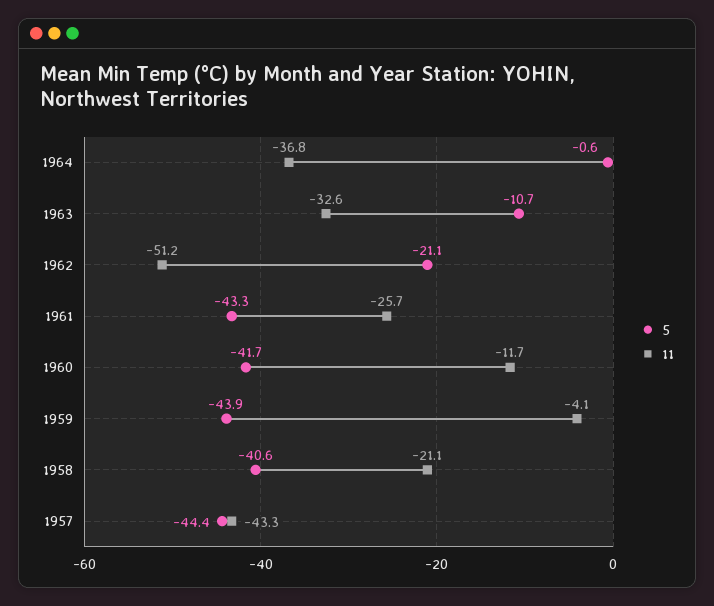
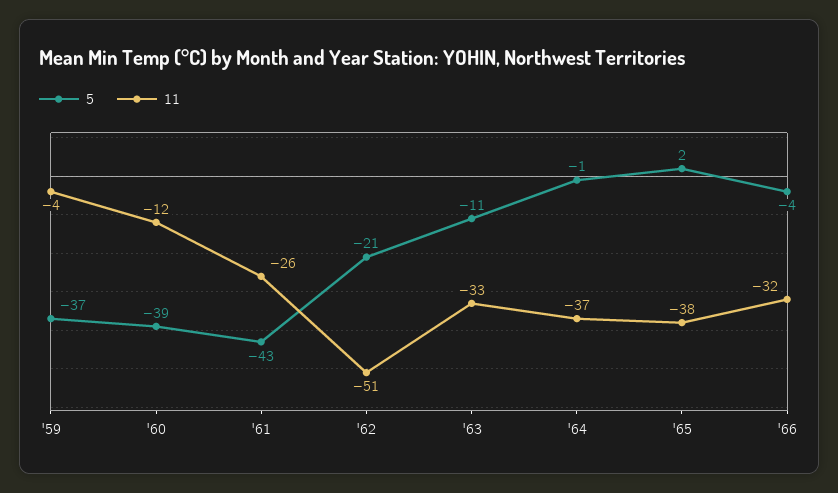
5, 1960: -41.7 -> -39
5, 1959: -43.9 -> -37
5, 1958: -40.6 -> none
11, 1958: -21.1 -> none
5, 1957: -44.4 -> none
11, 1957: -43.3 -> none
5, '65: none -> 2
11, '65: none -> -38
5, '66: none -> -4
11, '66: none -> -32

